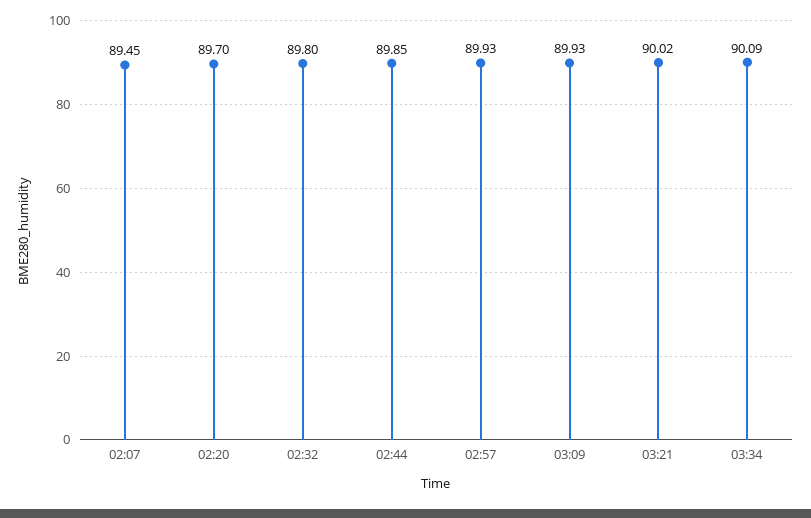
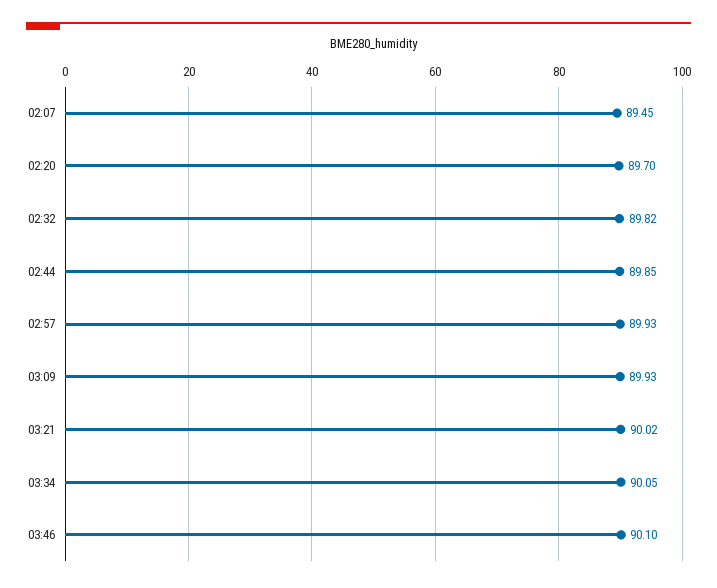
02:32: 89.8 -> 89.82
03:34: 90.09 -> 90.05
03:46: none -> 90.1

